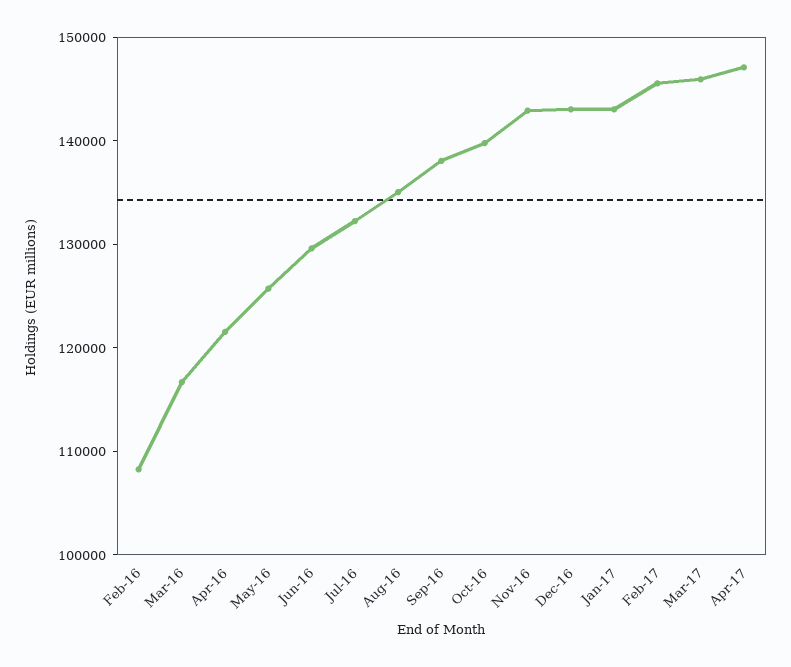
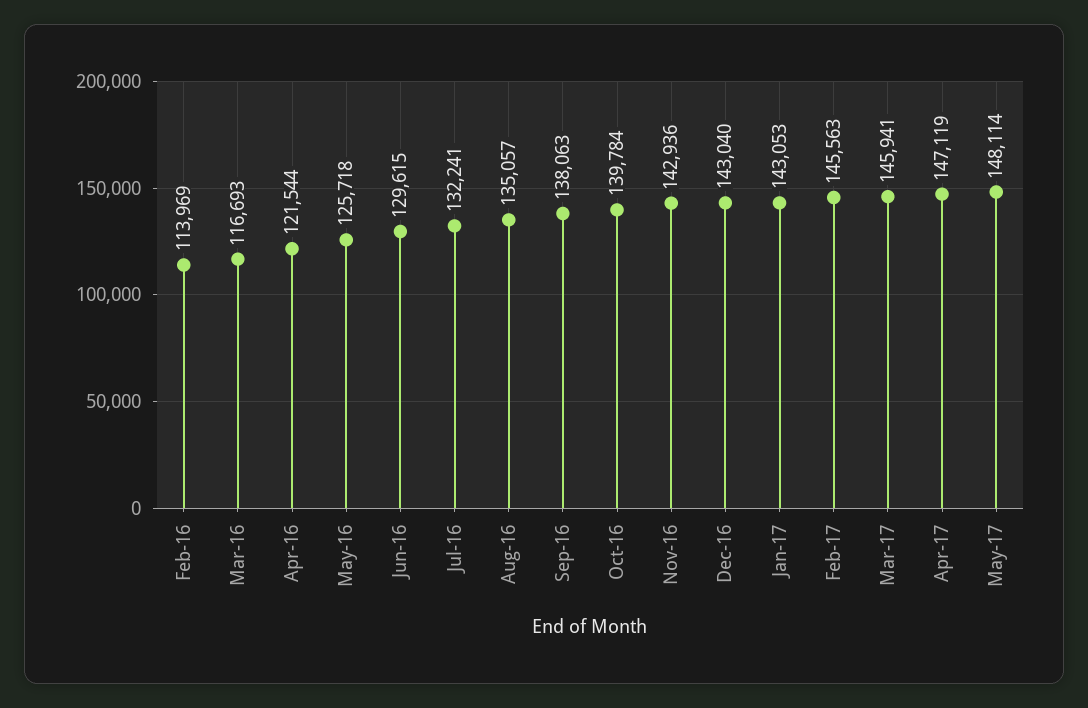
Feb-16: 108000 -> 113969
May-17: none -> 148114

